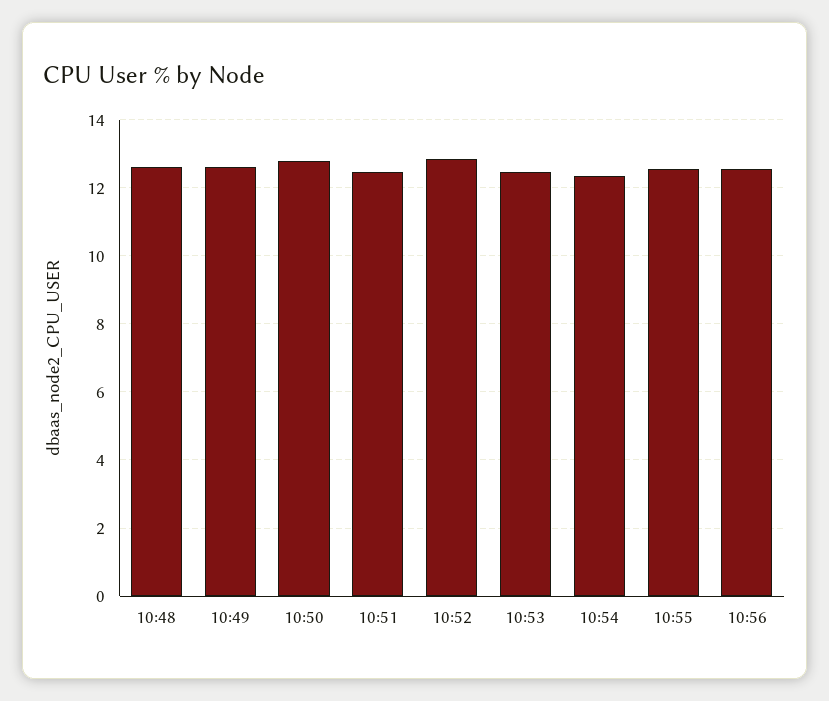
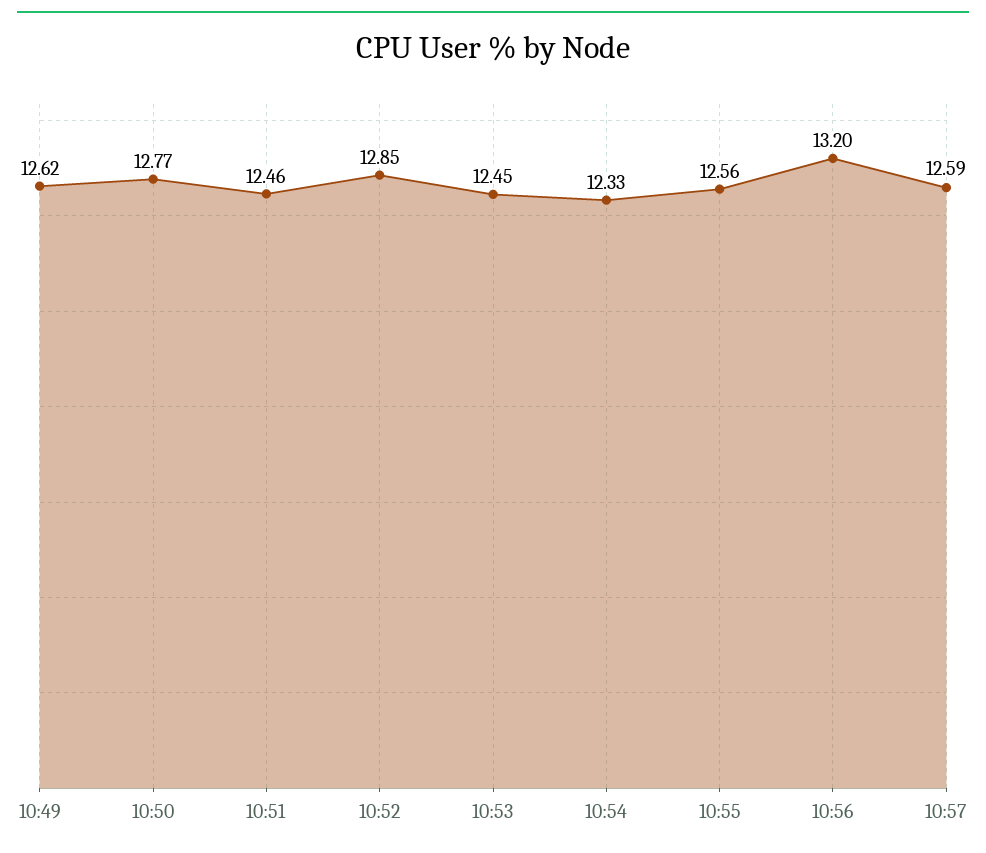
10:48: 12.6 -> none
10:56: 12.6 -> 13.2
10:57: none -> 12.59

